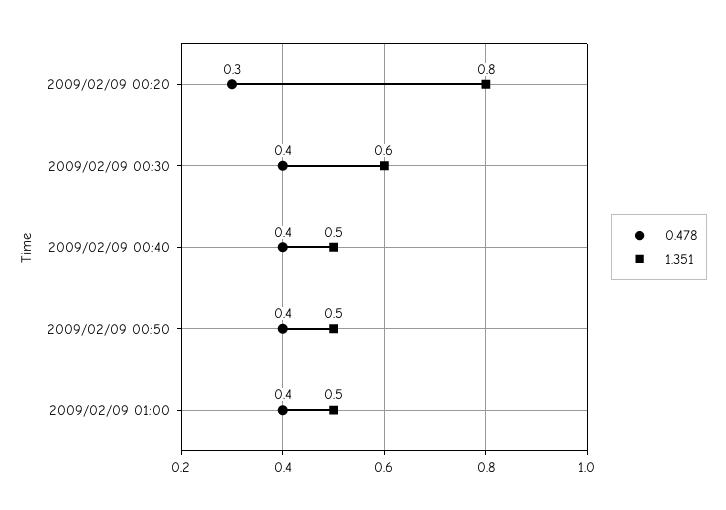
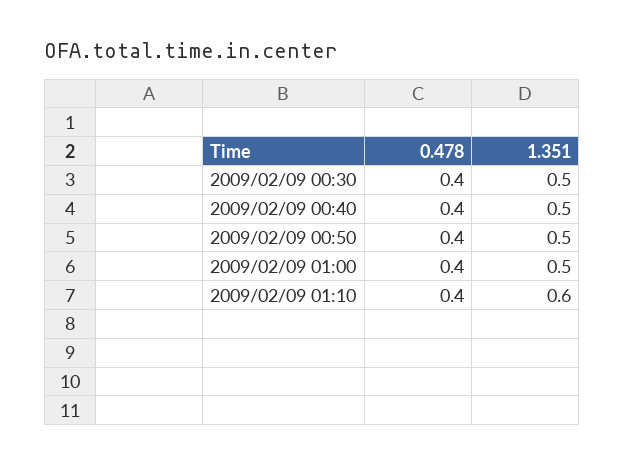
0.478, 2009/02/09 00:20: 0.3 -> none
1.351, 2009/02/09 00:20: 0.8 -> none
1.351, 2009/02/09 00:30: 0.6 -> 0.5
0.478, 2009/02/09 01:10: none -> 0.4
1.351, 2009/02/09 01:10: none -> 0.6

